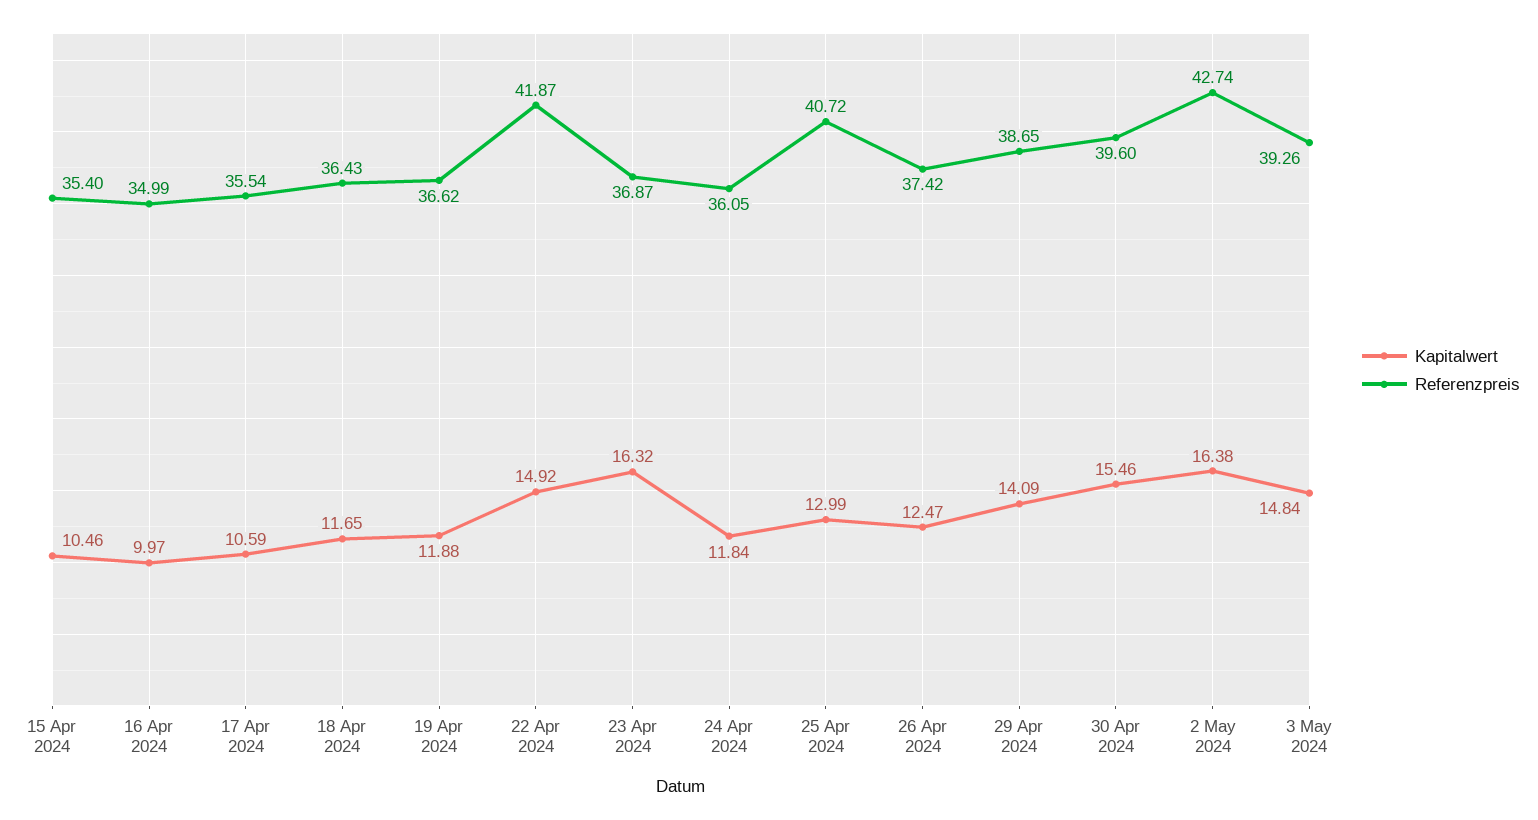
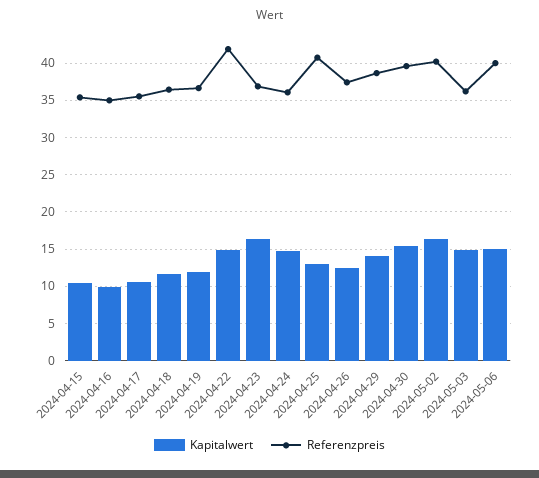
Kapitalwert, 24 Apr 2024: 11.84 -> 15
Referenzpreis, 2 May 2024: 42.74 -> 40
Referenzpreis, 3 May 2024: 39.26 -> 36
Kapitalwert, 2024-05-06: none -> 15
Referenzpreis, 2024-05-06: none -> 40

